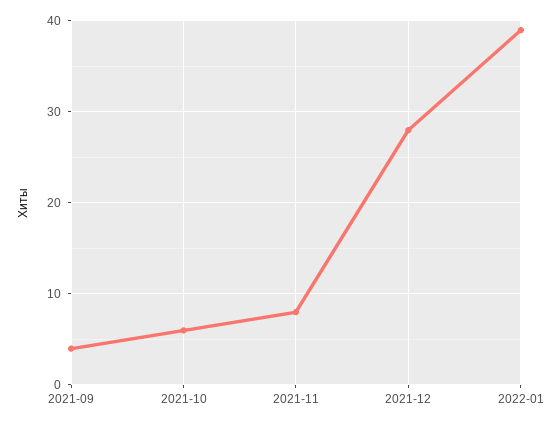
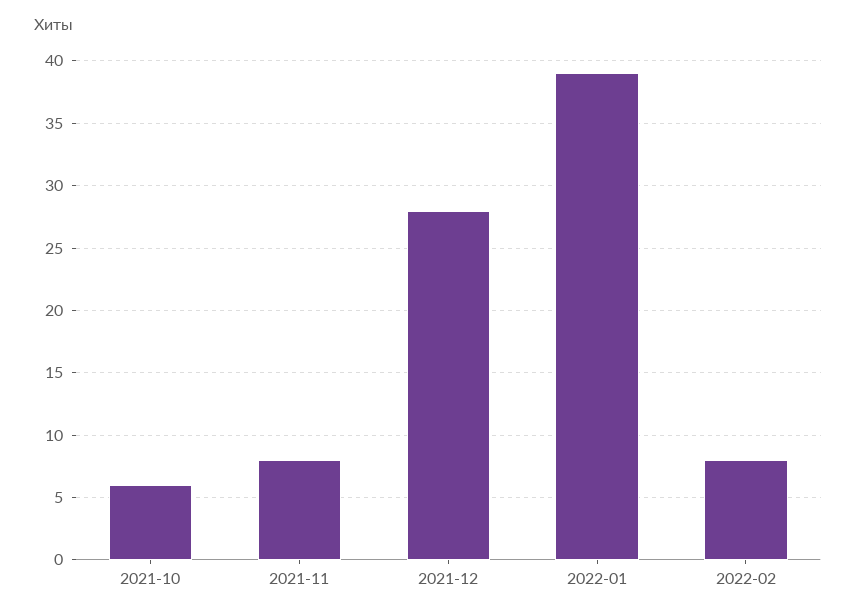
2021-09: 4 -> none
2022-02: none -> 8

